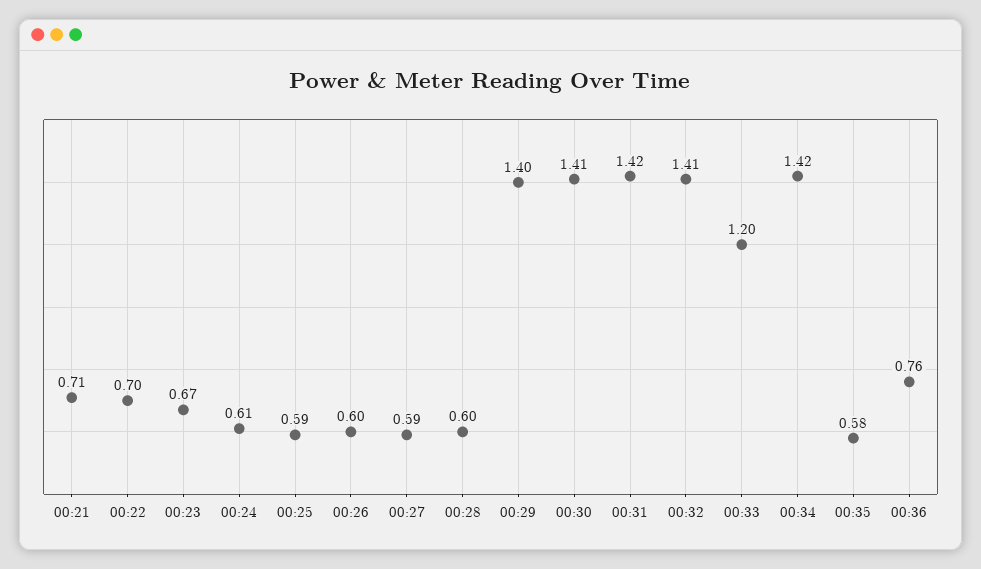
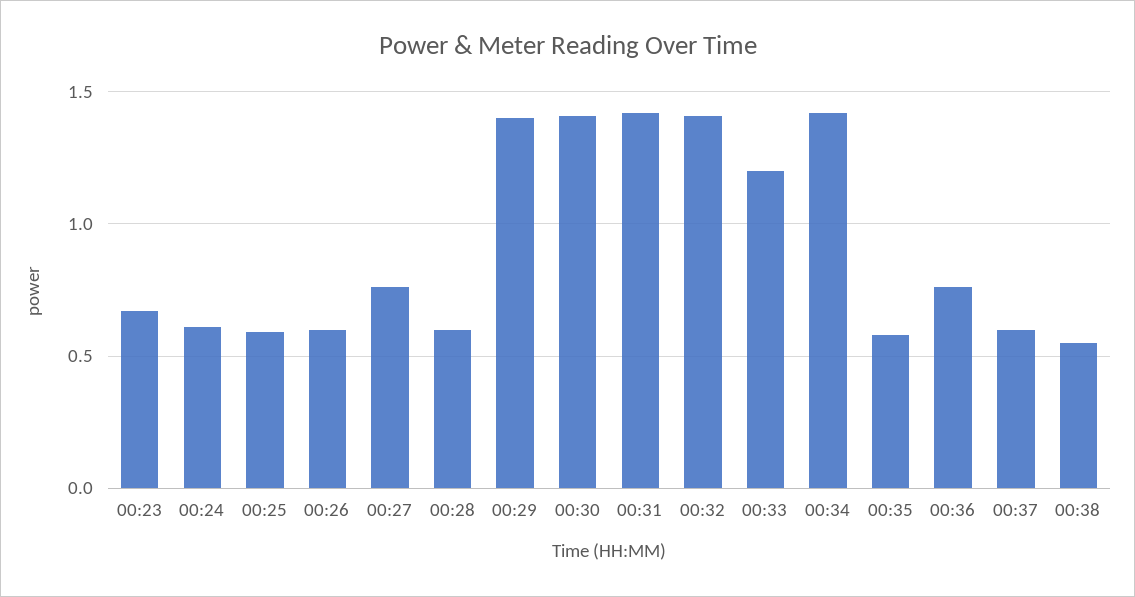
00:21: 0.71 -> none
00:22: 0.7 -> none
00:27: 0.59 -> 0.75
00:37: none -> 0.6
00:38: none -> 0.55

